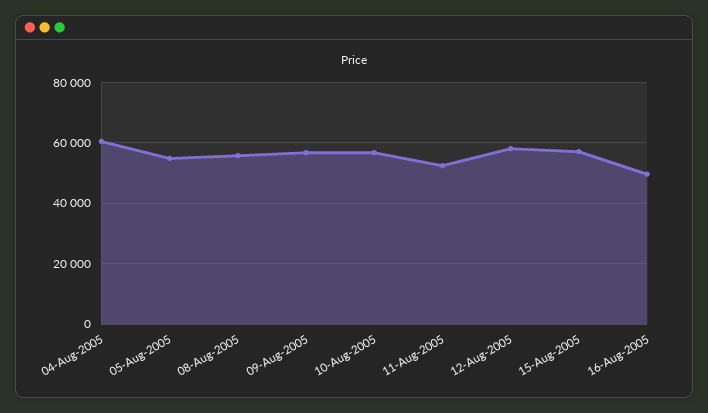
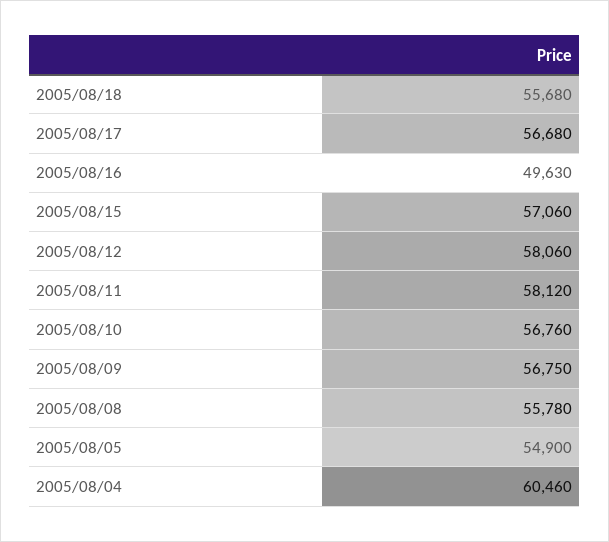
11-Aug-2005: 52000 -> 58120
2005/08/18: none -> 55680
2005/08/17: none -> 56680

